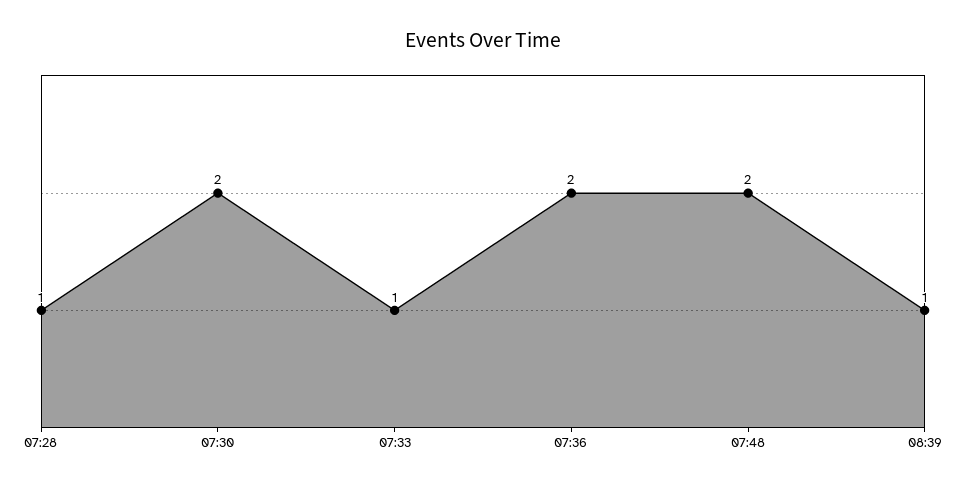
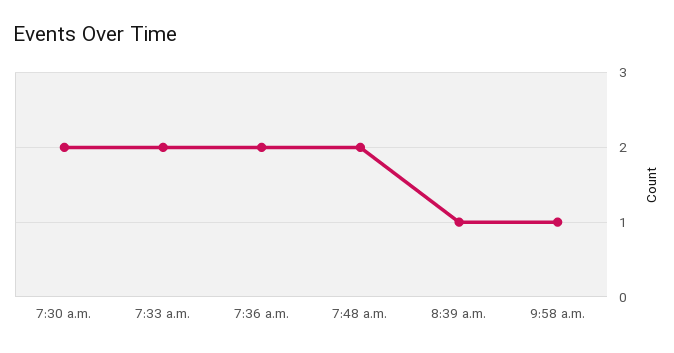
07:28: 1 -> none
07:33: 1 -> 2
9:58 a.m.: none -> 1

